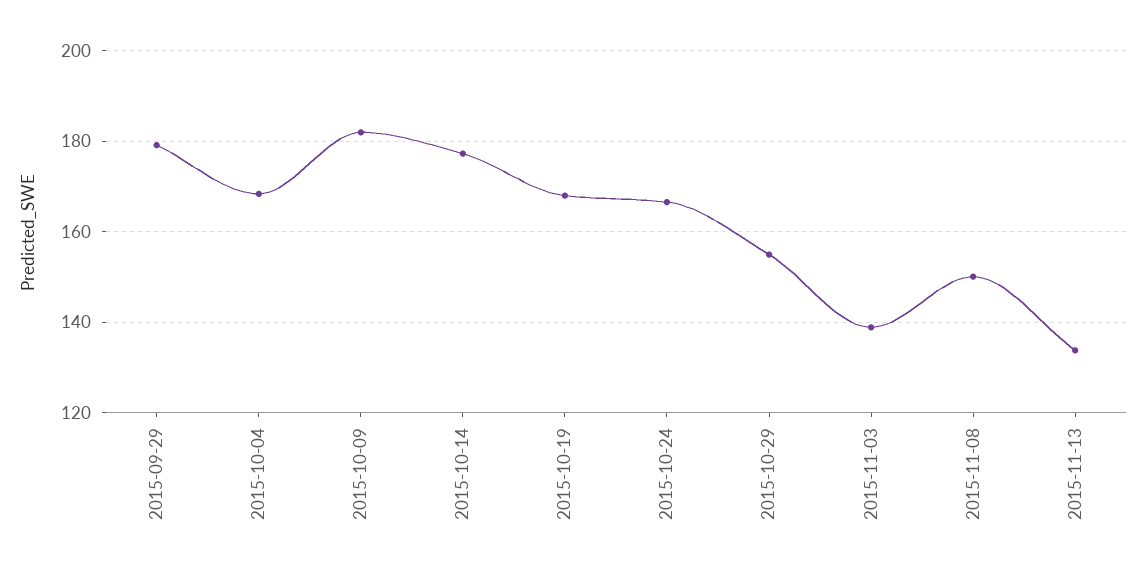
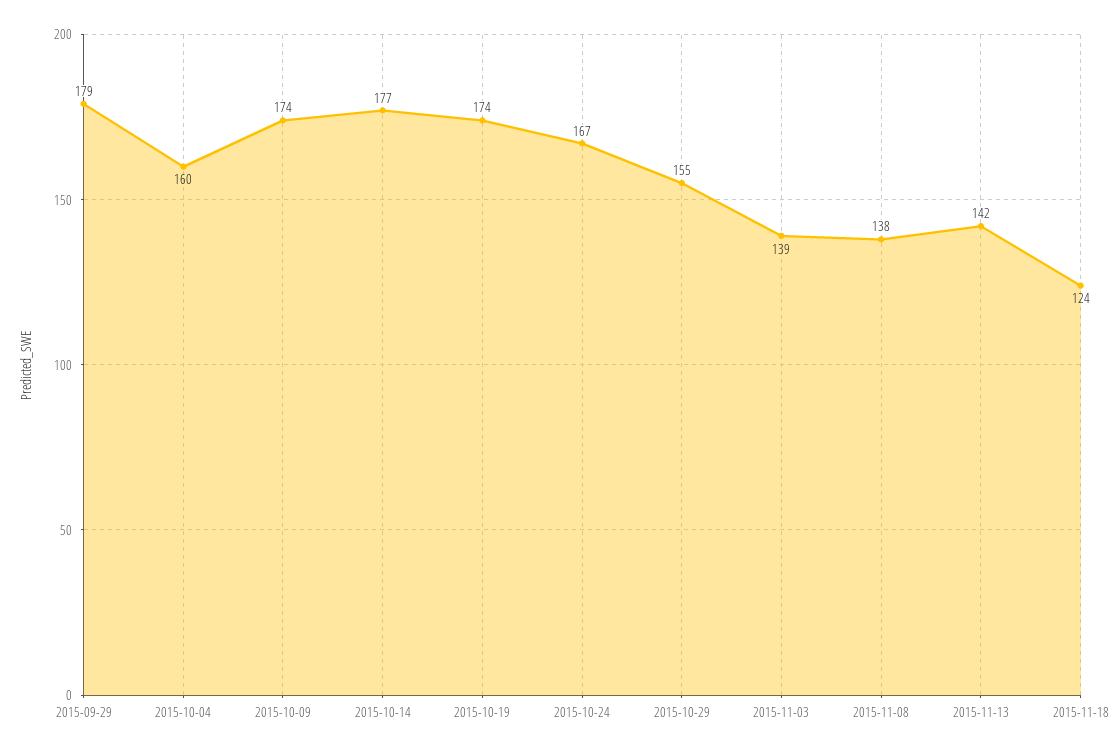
2015-10-04: 168 -> 160
2015-10-09: 182 -> 174
2015-10-19: 168 -> 174
2015-11-08: 150 -> 138
2015-11-13: 134 -> 142
2015-11-18: none -> 124

